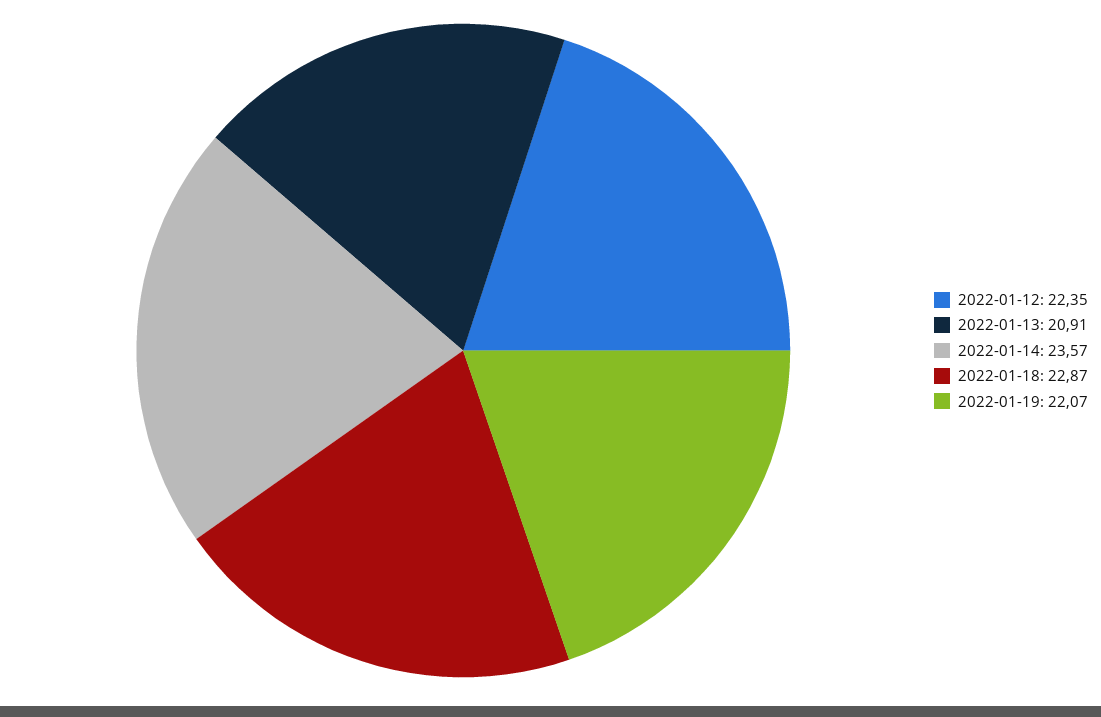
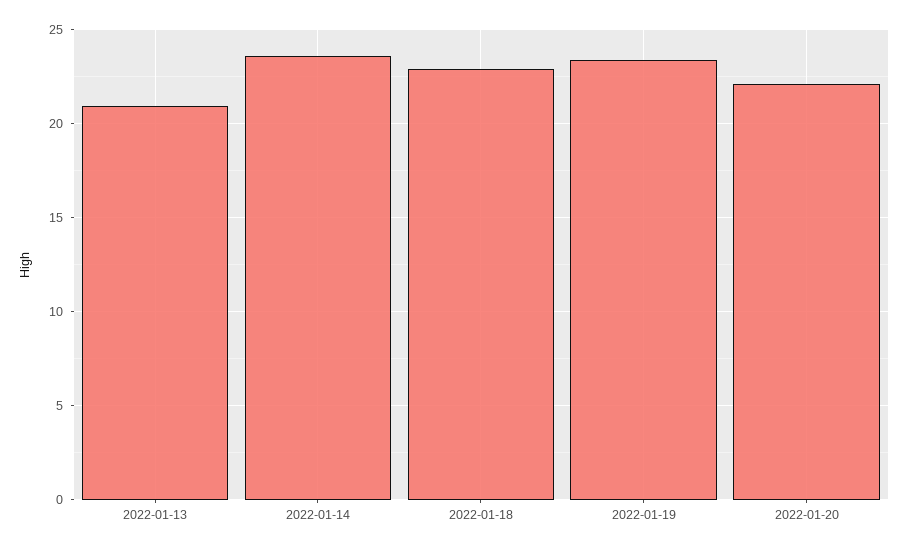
2022-01-12: 22.35 -> none
2022-01-19: 22.07 -> 23.5
2022-01-20: none -> 22

